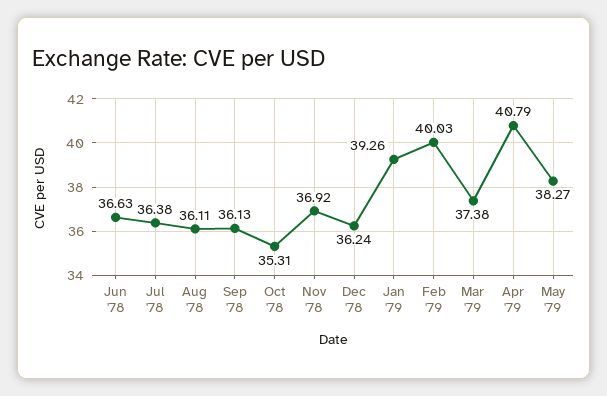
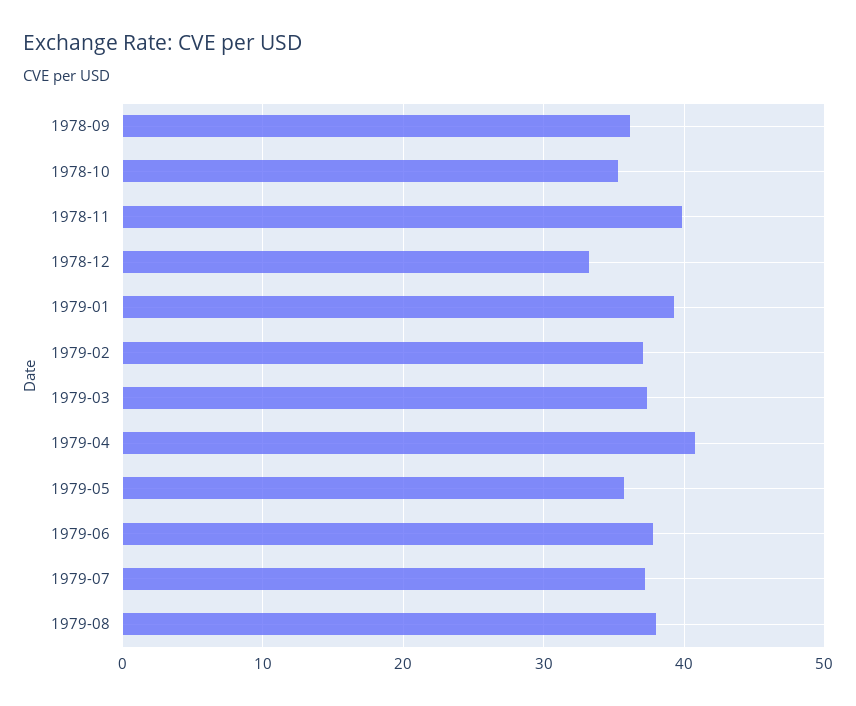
Jun '78: 36.63 -> none
Jul '78: 36.38 -> none
Aug '78: 36.11 -> none
Nov '78: 36.92 -> 40
Dec '78: 36.24 -> 33
Feb '79: 40.03 -> 37
May '79: 38.27 -> 36
1979-06: none -> 38
1979-07: none -> 37
1979-08: none -> 38

